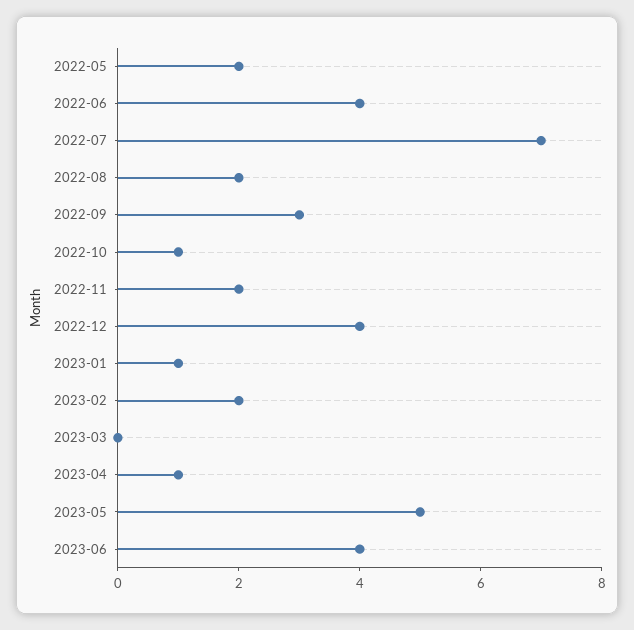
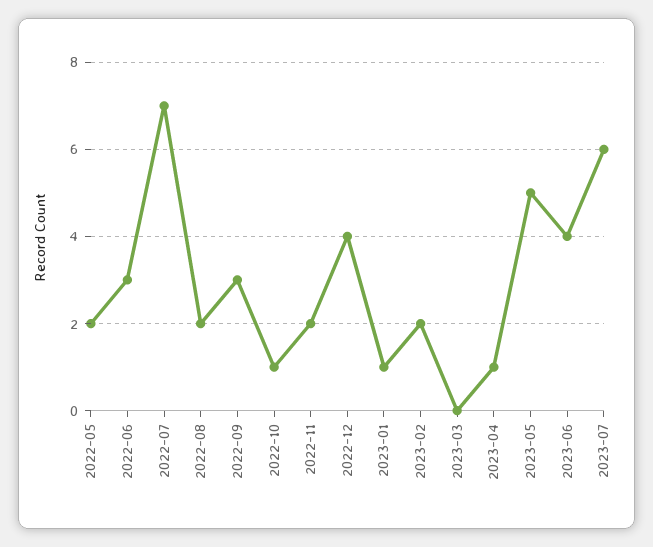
2022-06: 4 -> 3
2023-07: none -> 6

